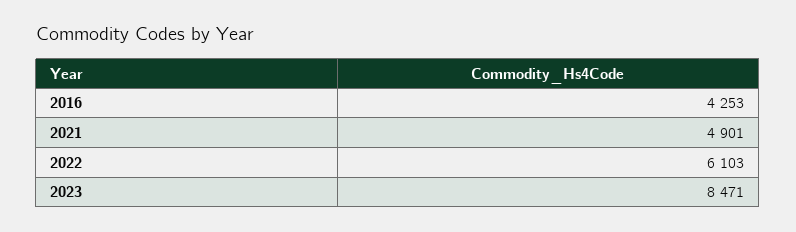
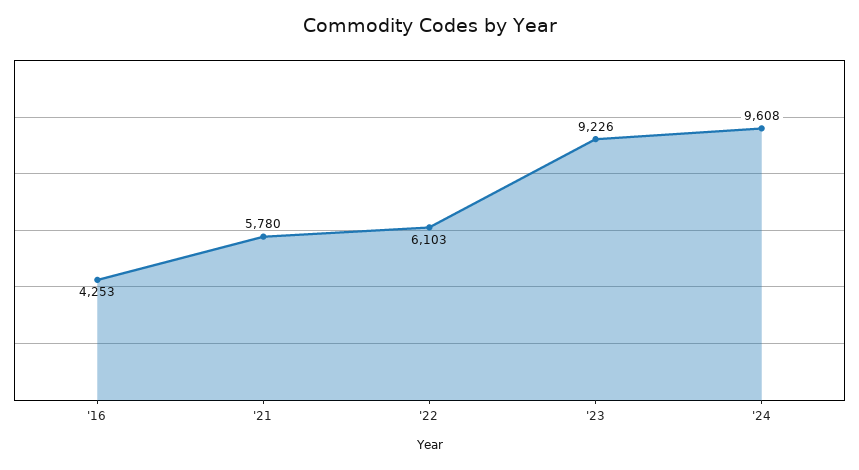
2021: 4901 -> 5780
2023: 8471 -> 9226
'24: none -> 9608

